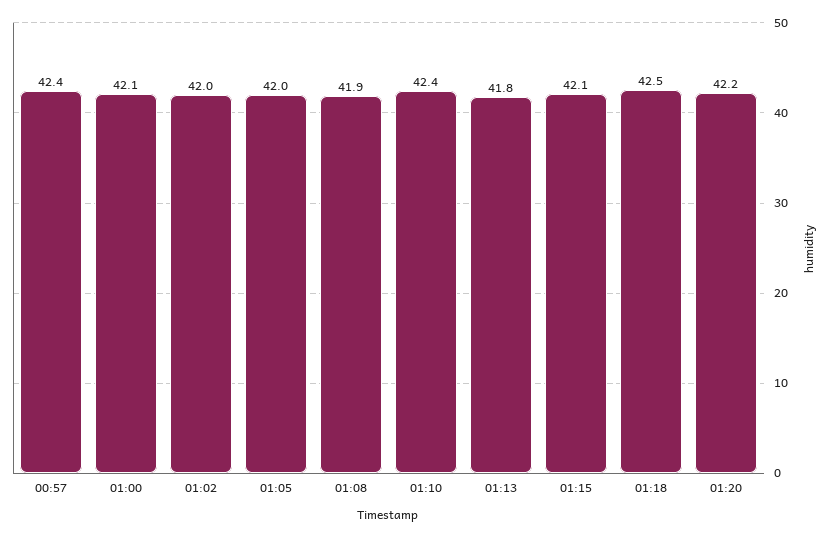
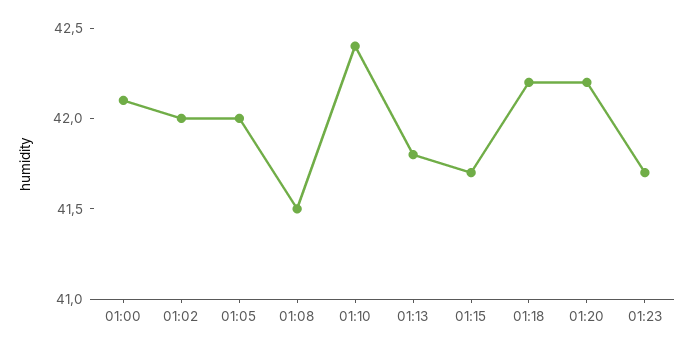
00:57: 42.4 -> none
01:08: 41.9 -> 41.5
01:15: 42.1 -> 41.7
01:18: 42.5 -> 42.2
01:23: none -> 41.7

